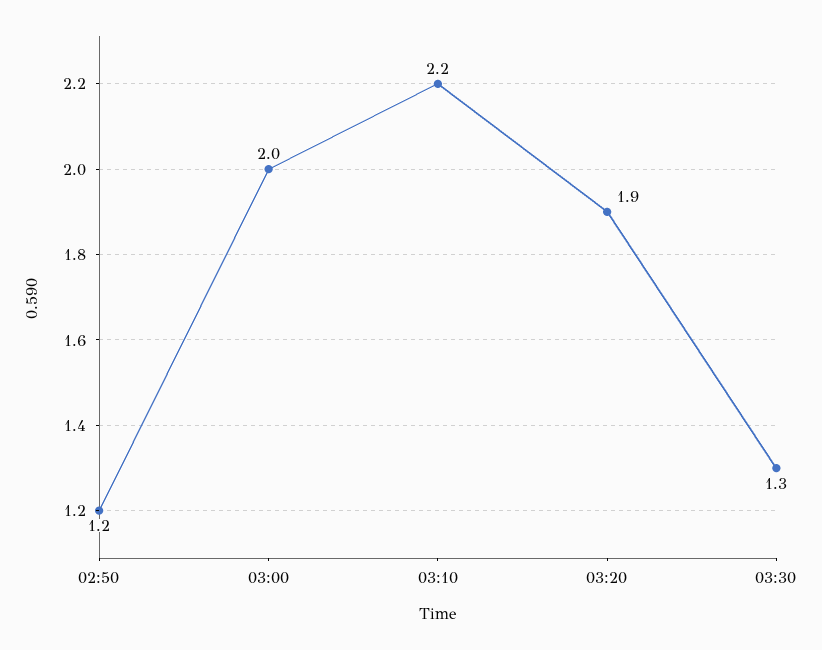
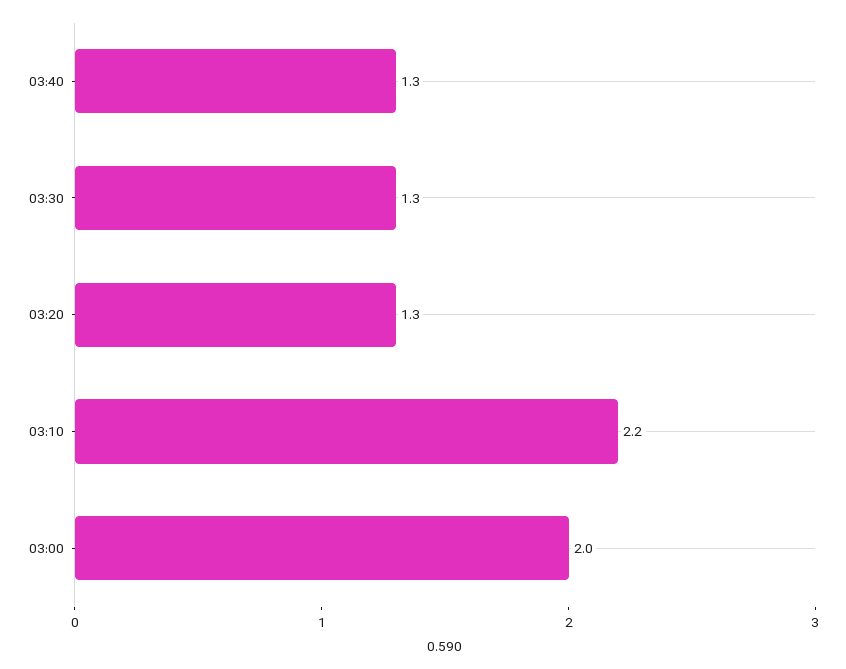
02:50: 1.2 -> none
03:20: 1.9 -> 1.3
03:40: none -> 1.3

